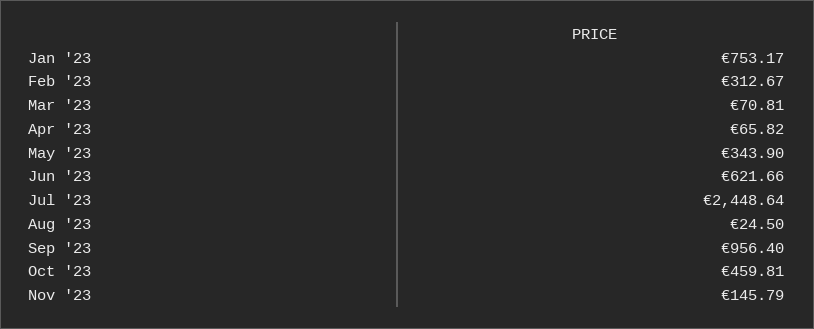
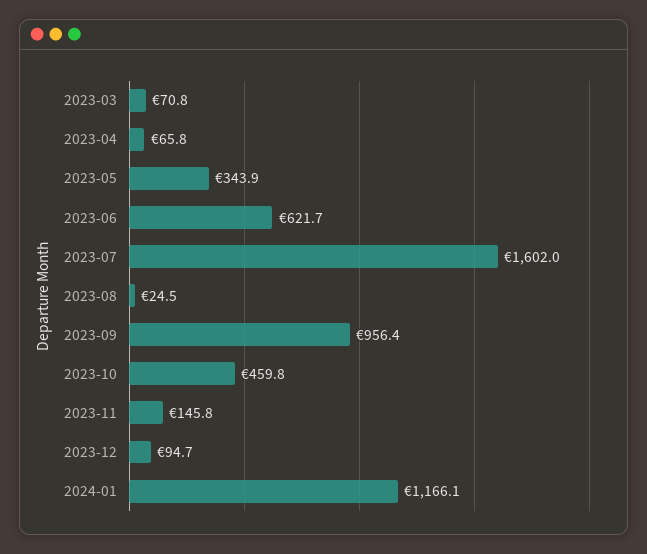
Jan '23: 753.17 -> none
Feb '23: 312.67 -> none
Jul '23: 2448.64 -> 1602
2023-12: none -> 94.7
2024-01: none -> 1166.1

